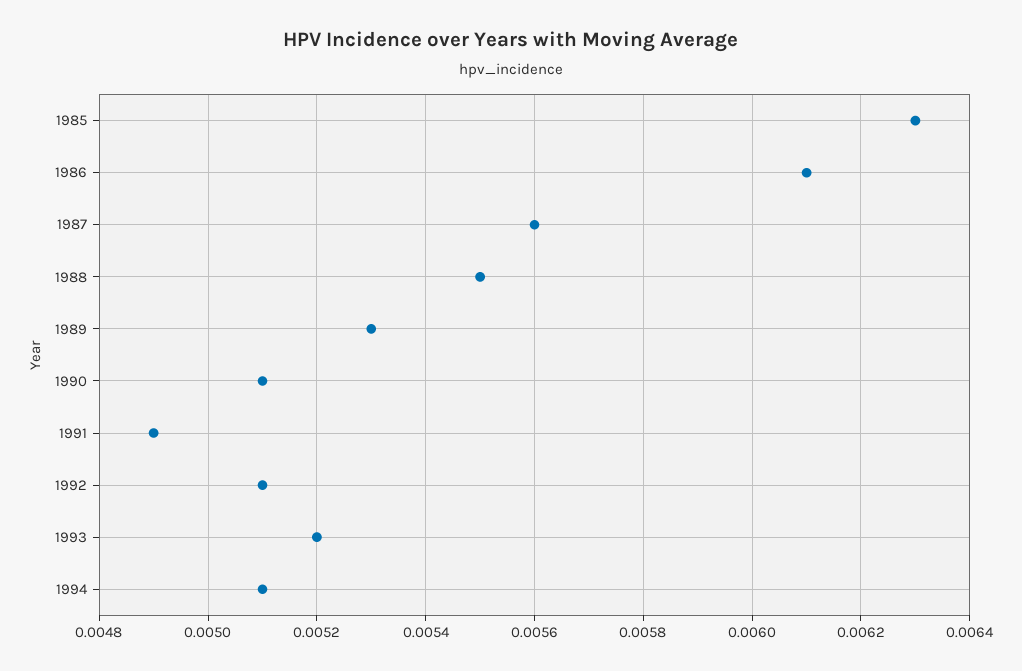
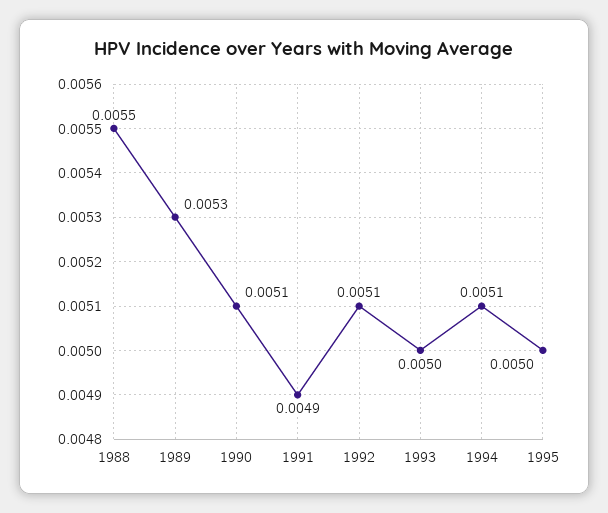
1985: 0.0063 -> none
1986: 0.0061 -> none
1987: 0.0056 -> none
1993: 0.0052 -> 0.005
1995: none -> 0.005

